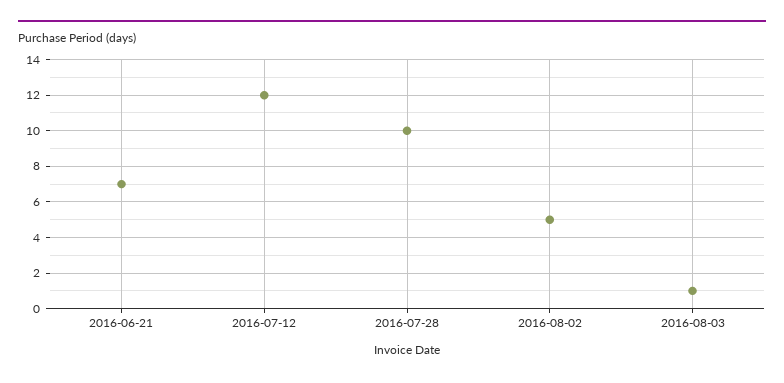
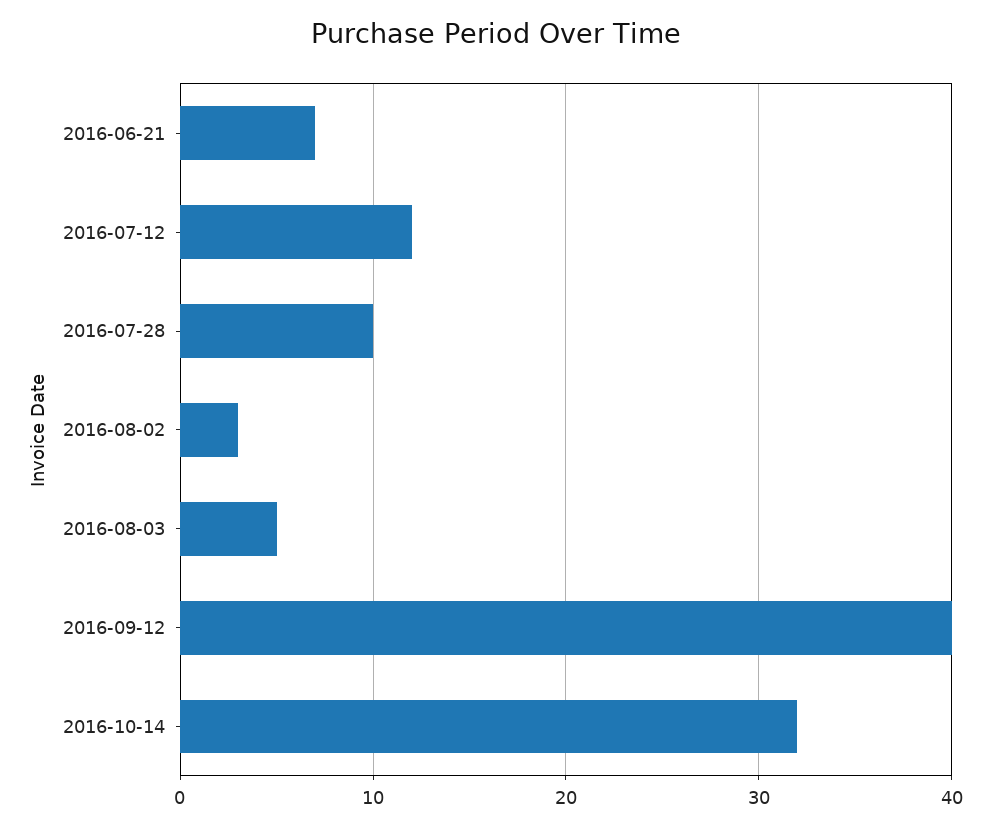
2016-08-02: 5 -> 3
2016-08-03: 1 -> 5
2016-09-12: none -> 40
2016-10-14: none -> 32

